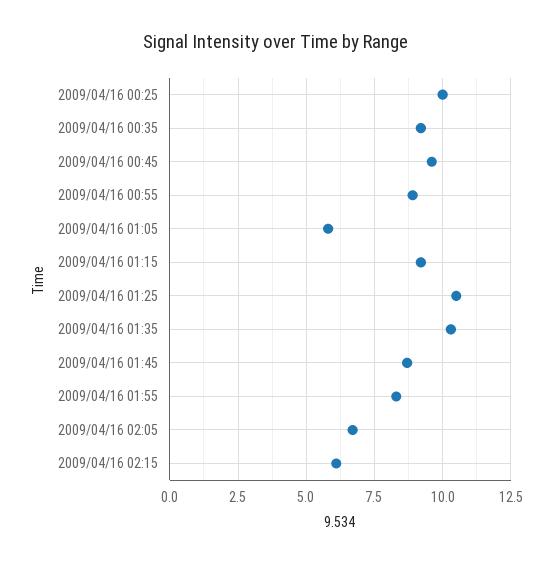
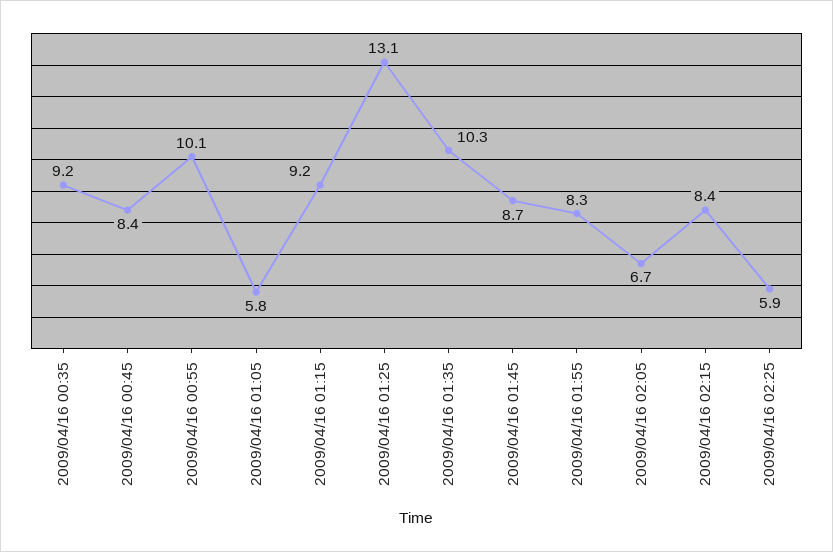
2009/04/16 00:25: 10 -> none
2009/04/16 00:45: 9.5 -> 8.4
2009/04/16 00:55: 9 -> 10.1
2009/04/16 01:25: 10.5 -> 13.1
2009/04/16 02:15: 6 -> 8.4
2009/04/16 02:25: none -> 5.9

